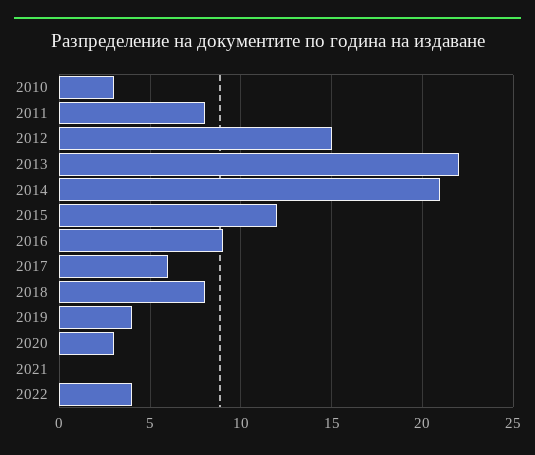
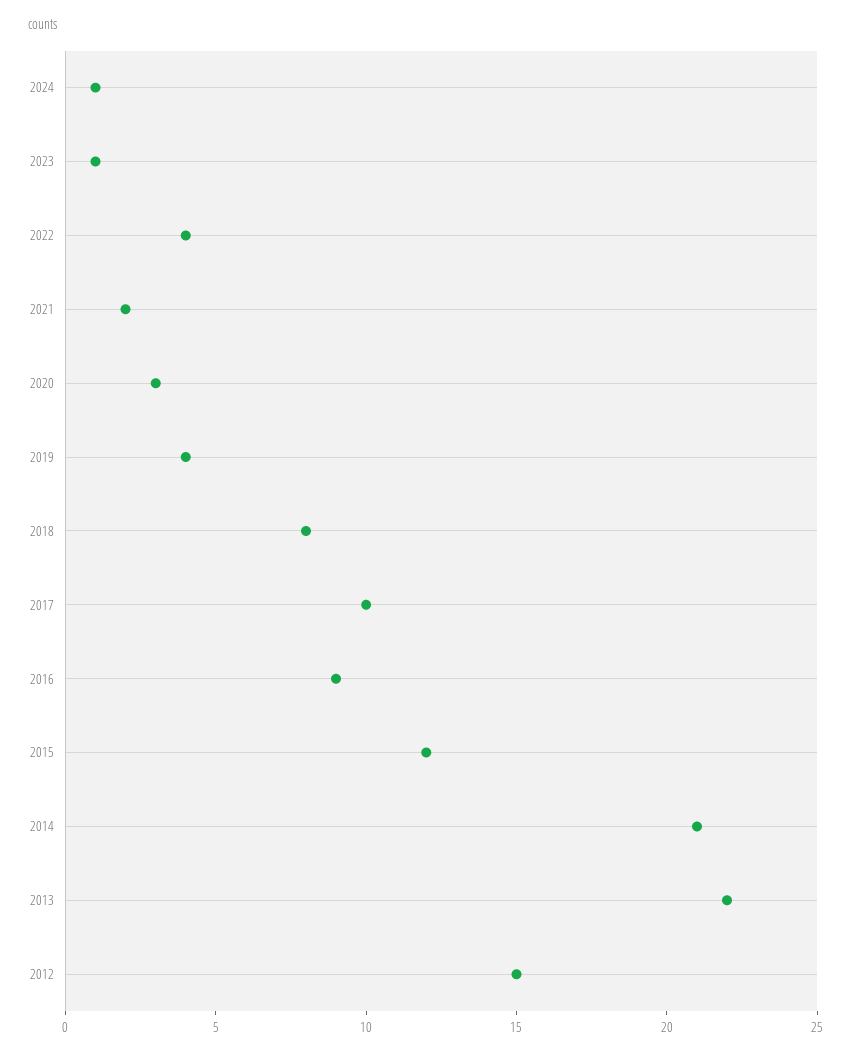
2010: 3 -> none
2011: 8 -> none
2017: 6 -> 10
2021: 0 -> 2
2024: none -> 1
2023: none -> 1

